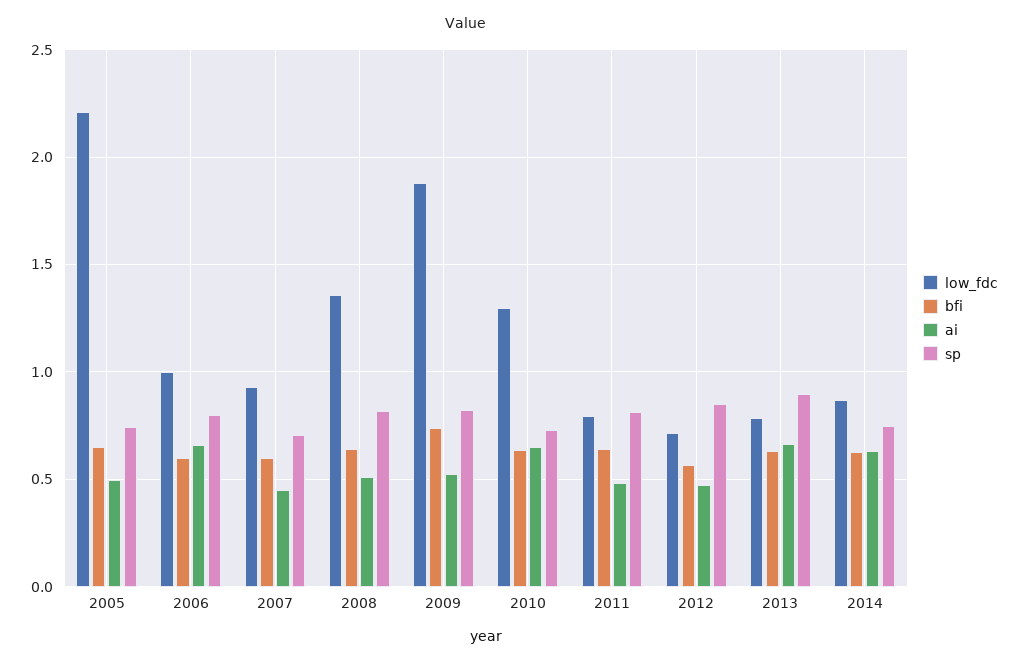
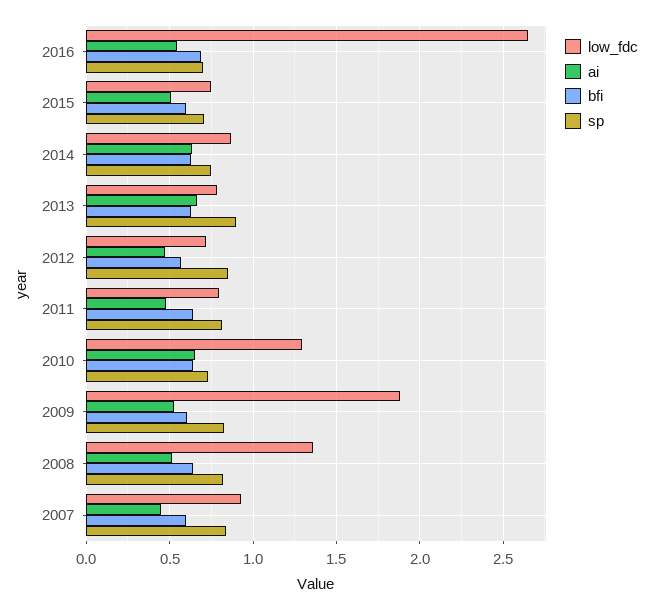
low_fdc, 2005: 2.2 -> none
bfi, 2005: 0.65 -> none
ai, 2005: 0.5 -> none
sp, 2005: 0.75 -> none
low_fdc, 2006: 1 -> none
bfi, 2006: 0.6 -> none
ai, 2006: 0.65 -> none
sp, 2006: 0.8 -> none
sp, 2007: 0.7 -> 0.85
bfi, 2009: 0.75 -> 0.6
low_fdc, 2016: none -> 2.65
ai, 2016: none -> 0.55
bfi, 2016: none -> 0.7
sp, 2016: none -> 0.7
low_fdc, 2015: none -> 0.75
ai, 2015: none -> 0.5
bfi, 2015: none -> 0.6
sp, 2015: none -> 0.7

